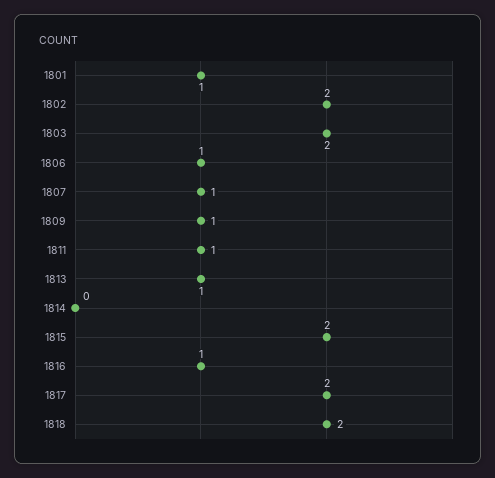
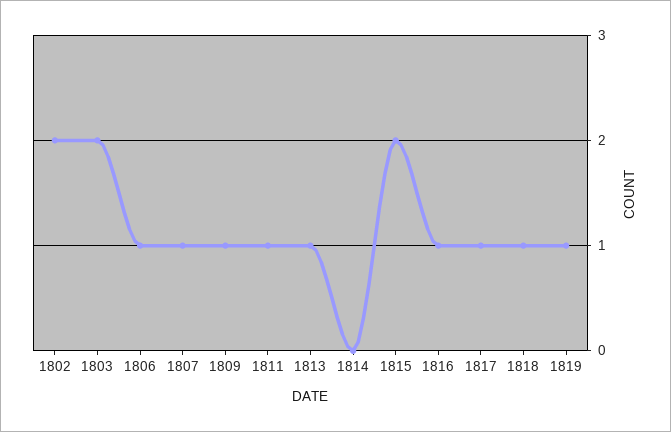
1801: 1 -> none
1817: 2 -> 1
1818: 2 -> 1
1819: none -> 1

